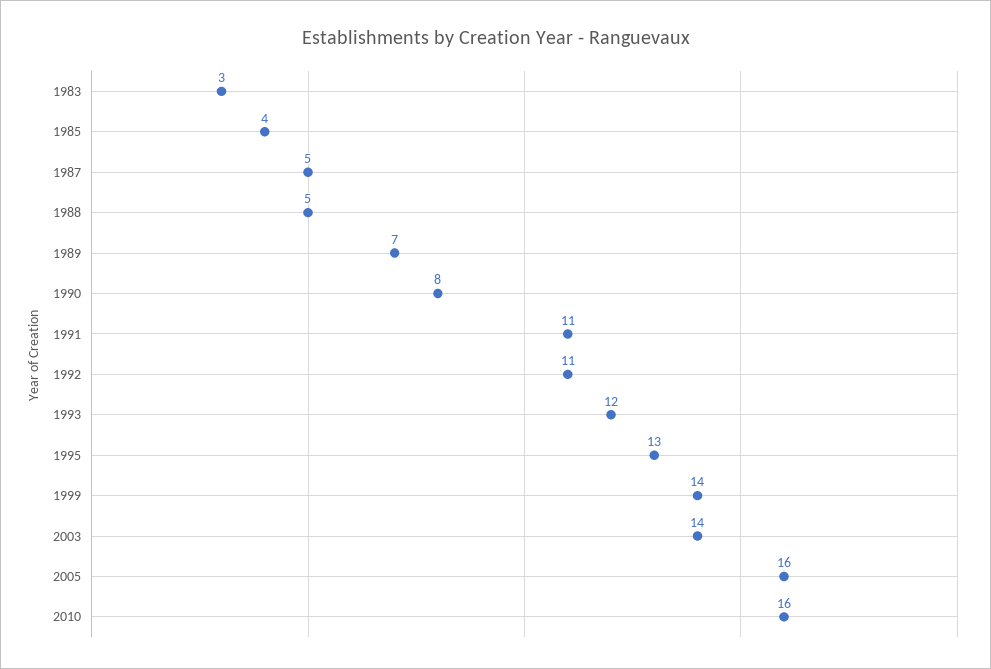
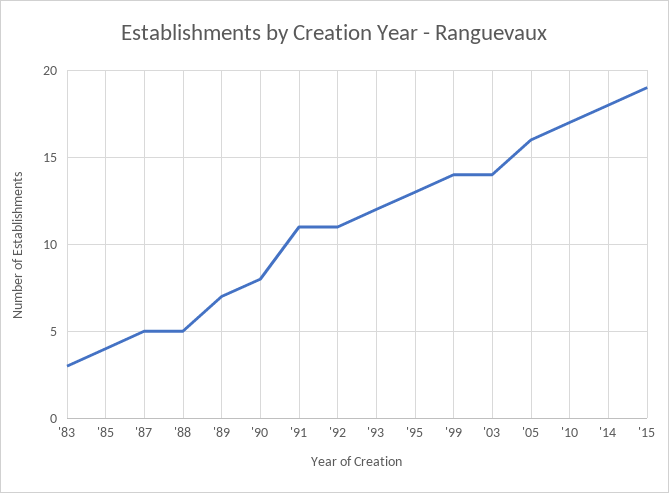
2010: 16 -> 17
'14: none -> 18
'15: none -> 19

